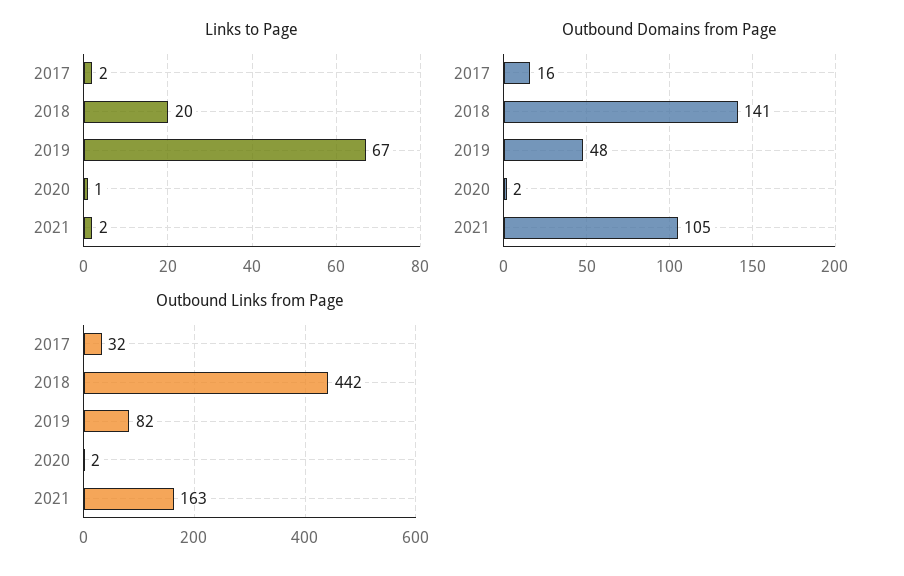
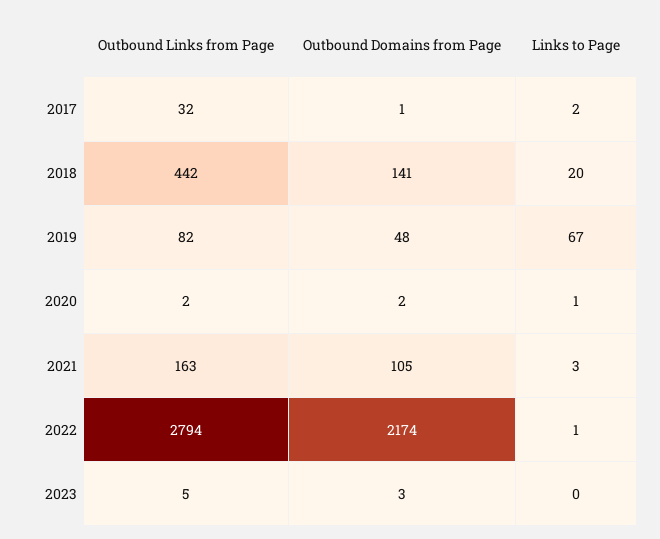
Links to Page, 2021: 2 -> 3
Outbound Domains from Page, 2017: 16 -> 1
Outbound Links from Page, 2022: none -> 2794
Outbound Domains from Page, 2022: none -> 2174
Links to Page, 2022: none -> 1
Outbound Links from Page, 2023: none -> 5
Outbound Domains from Page, 2023: none -> 3
Links to Page, 2023: none -> 0

